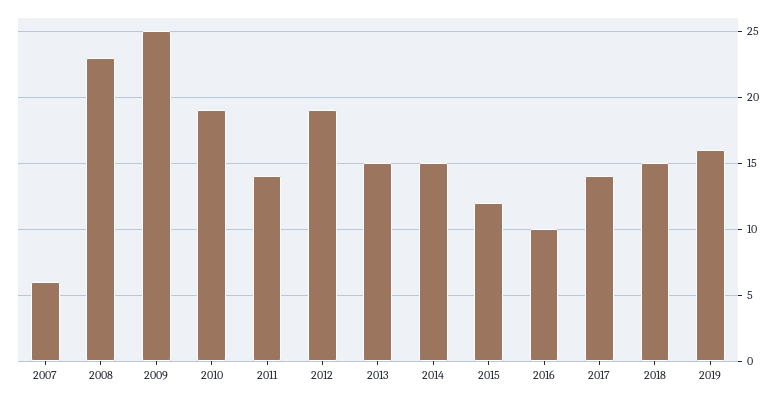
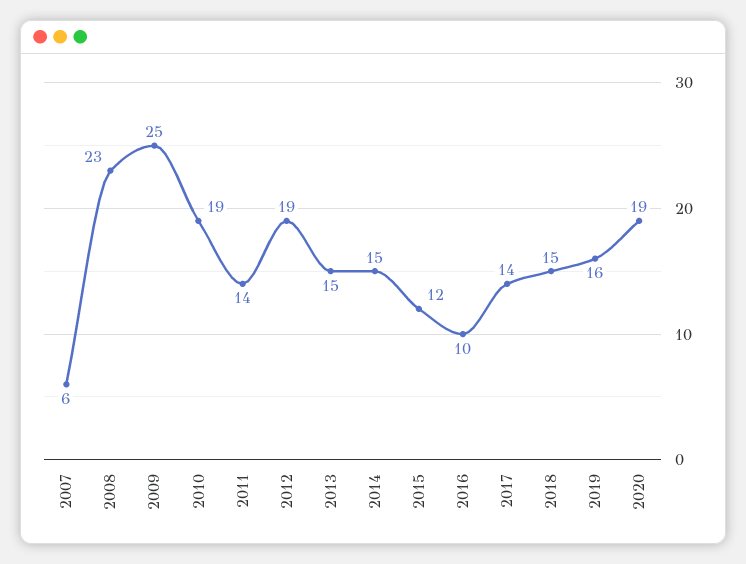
2020: none -> 19

